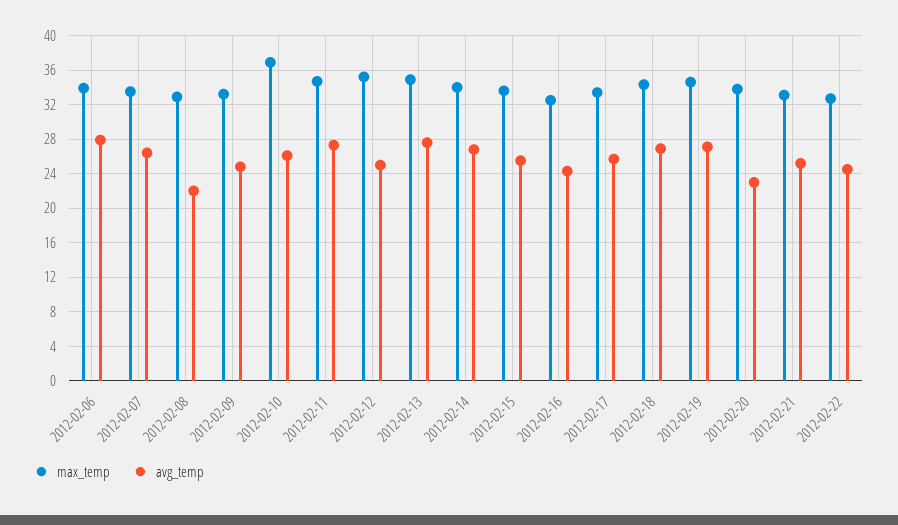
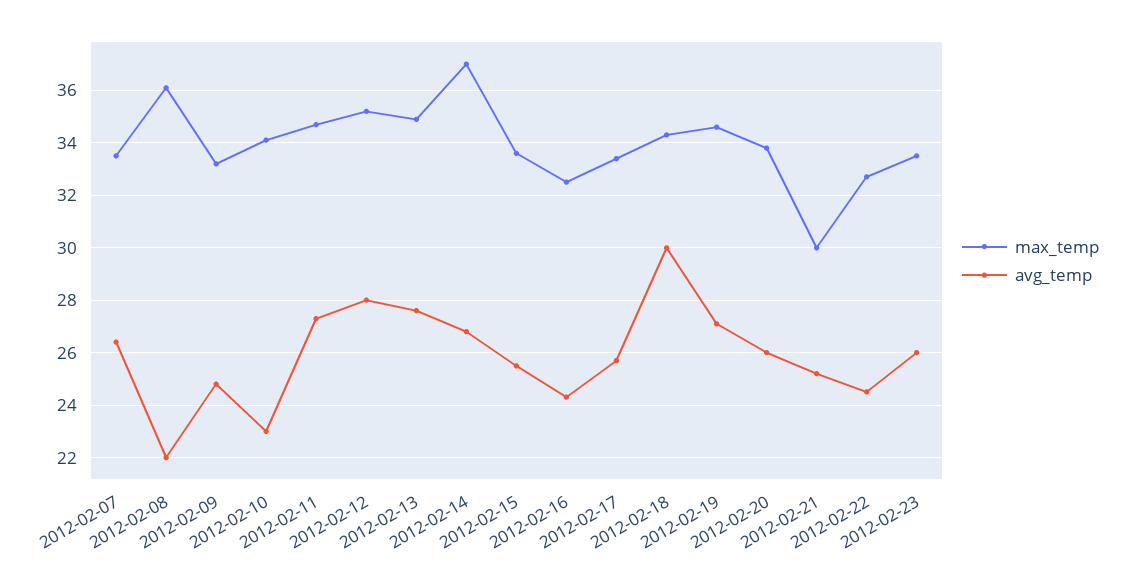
max_temp, 2012-02-06: 34 -> none
avg_temp, 2012-02-06: 28 -> none
max_temp, 2012-02-08: 33 -> 36
max_temp, 2012-02-10: 37 -> 34
avg_temp, 2012-02-10: 26 -> 23
avg_temp, 2012-02-12: 25 -> 28
max_temp, 2012-02-14: 34 -> 37
avg_temp, 2012-02-18: 27 -> 30
avg_temp, 2012-02-20: 23 -> 26
max_temp, 2012-02-21: 33 -> 30
max_temp, 2012-02-23: none -> 33.5
avg_temp, 2012-02-23: none -> 26

